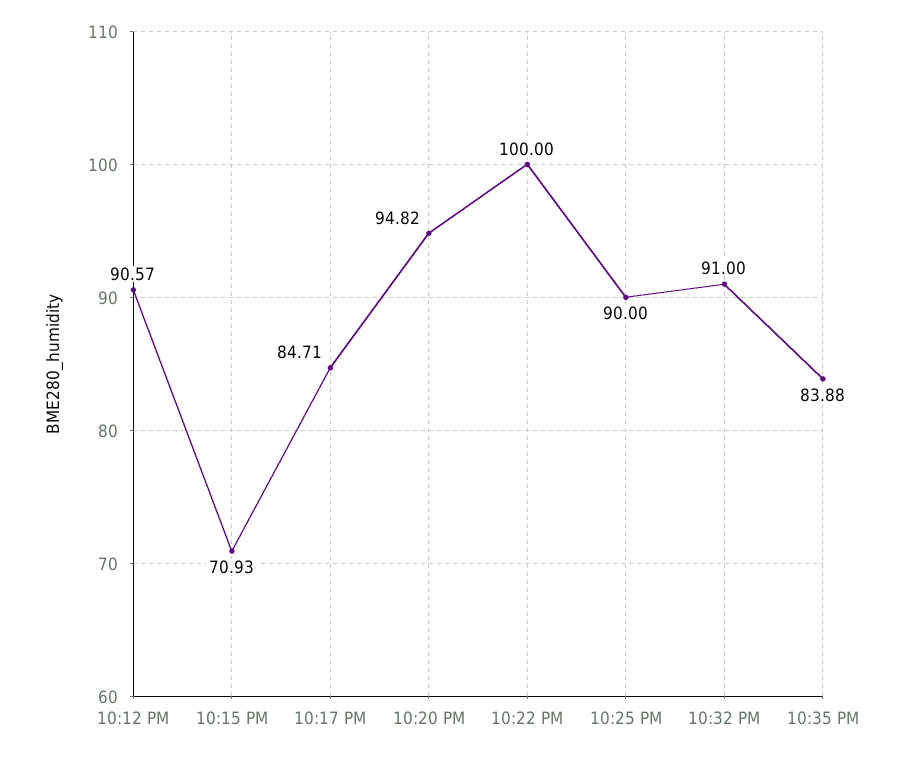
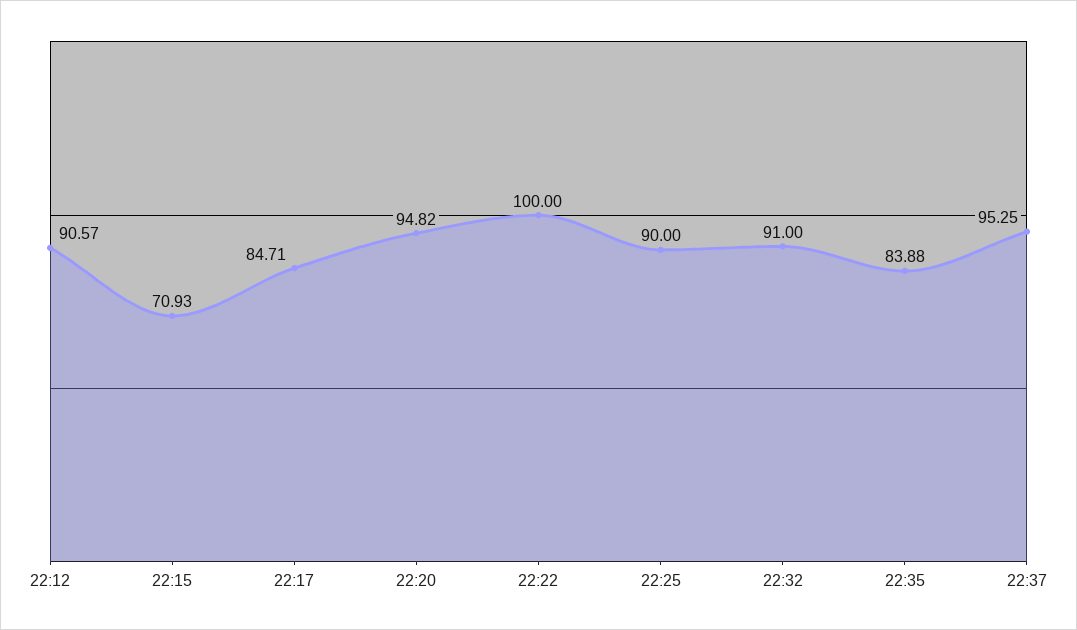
22:37: none -> 95.25

